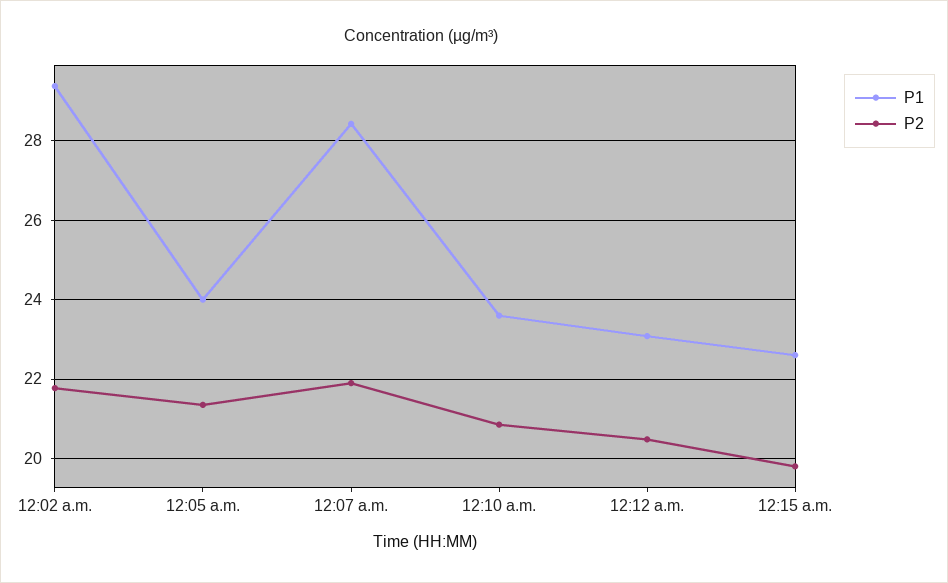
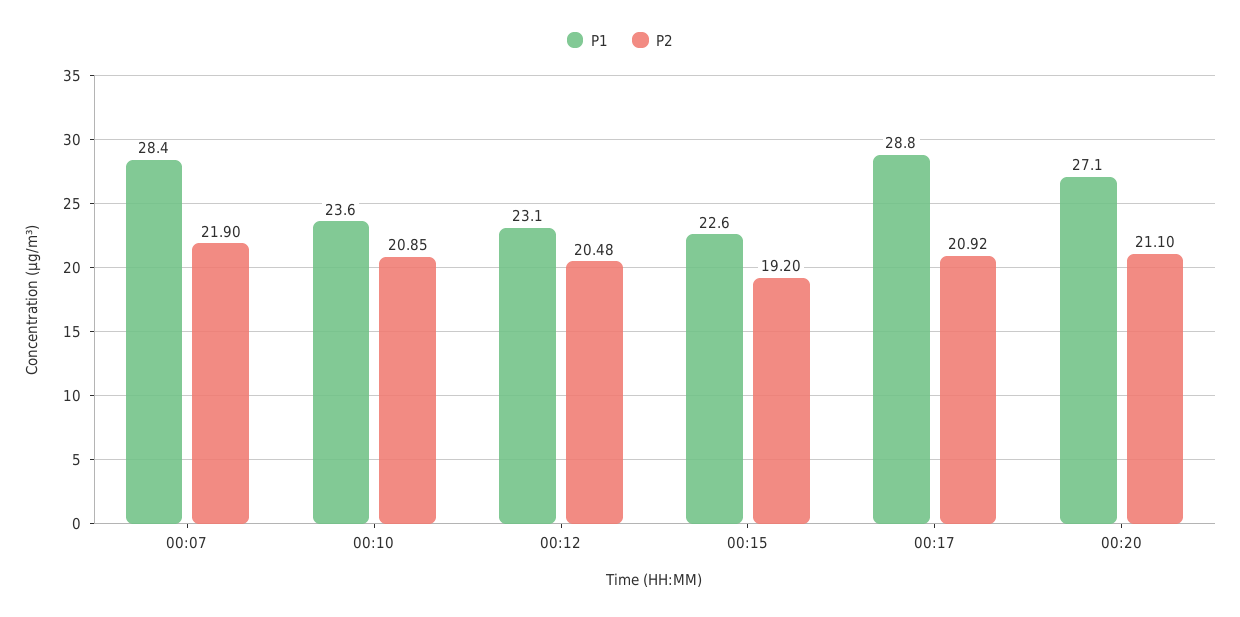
P1, 12:02 a.m.: 29.4 -> none
P2, 12:02 a.m.: 21.8 -> none
P1, 12:05 a.m.: 24 -> none
P2, 12:05 a.m.: 21.4 -> none
P2, 12:15 a.m.: 19.8 -> 19.2
P1, 00:17: none -> 28.8
P2, 00:17: none -> 20.92
P1, 00:20: none -> 27.1
P2, 00:20: none -> 21.1

